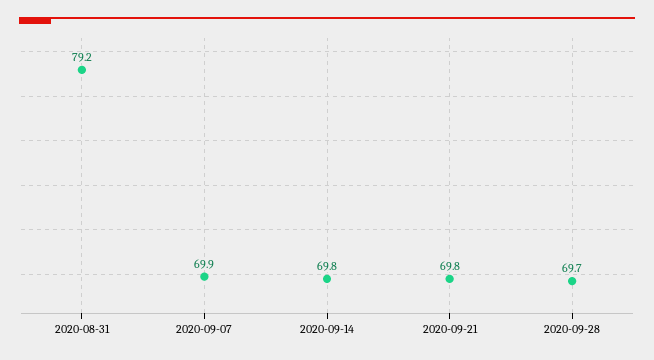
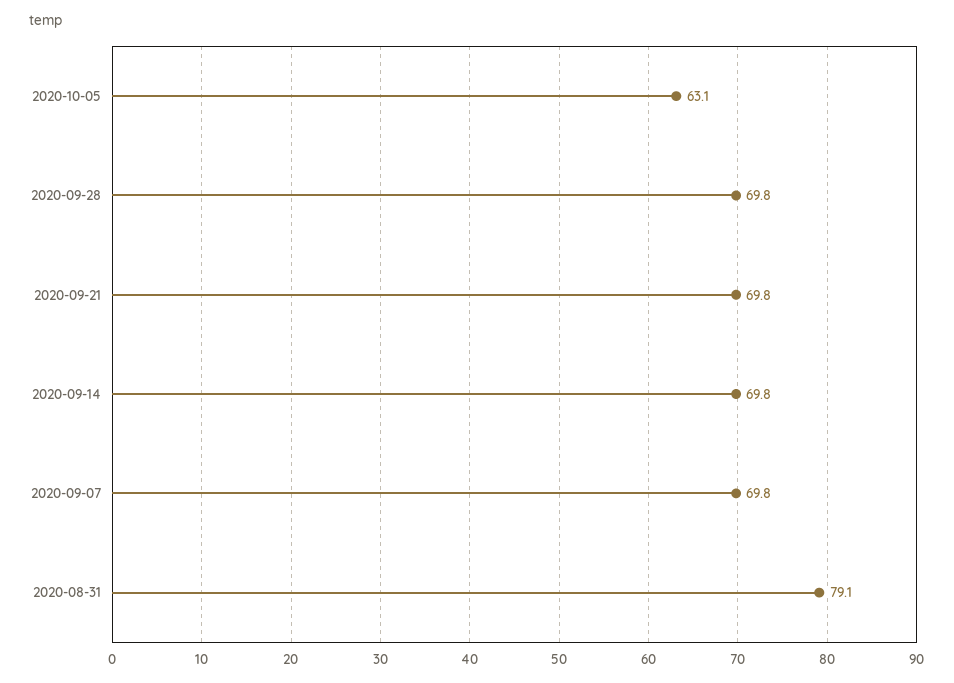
2020-08-31: 79.2 -> 79.1
2020-09-07: 69.9 -> 69.8
2020-09-28: 69.7 -> 69.8
2020-10-05: none -> 63.1

